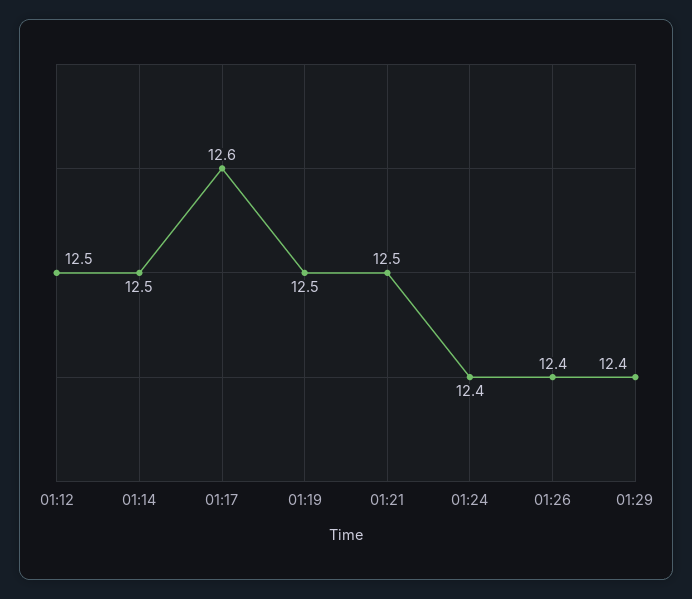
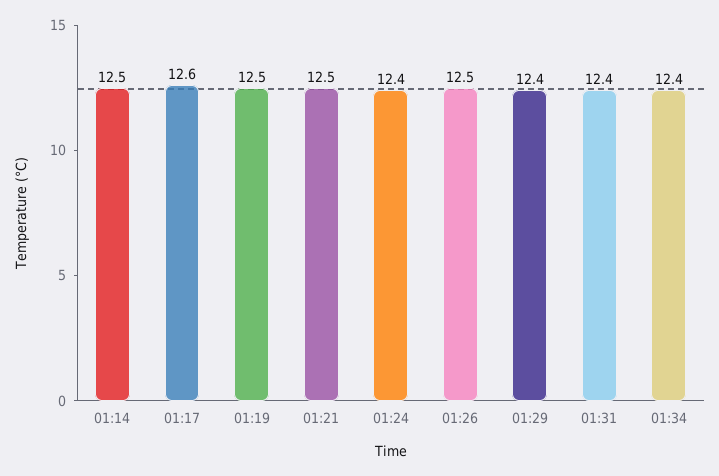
01:12: 12.5 -> none
01:26: 12.4 -> 12.5
01:31: none -> 12.4
01:34: none -> 12.4

